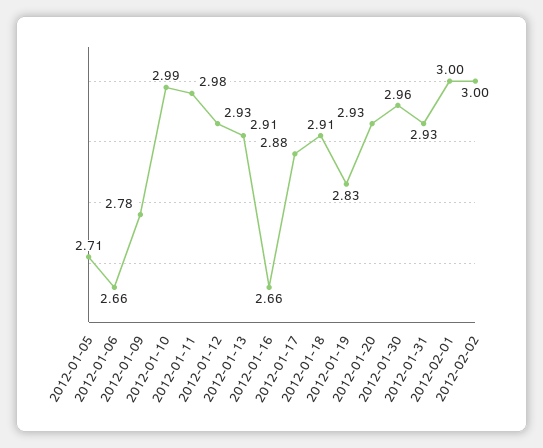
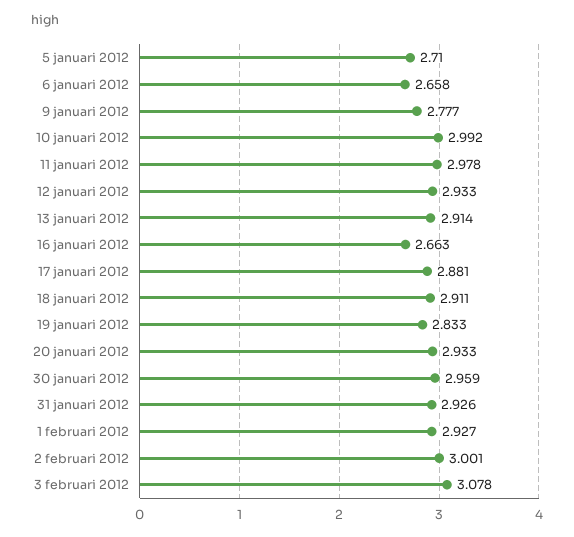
2012-02-01: 3 -> 2.927
3 februari 2012: none -> 3.078

